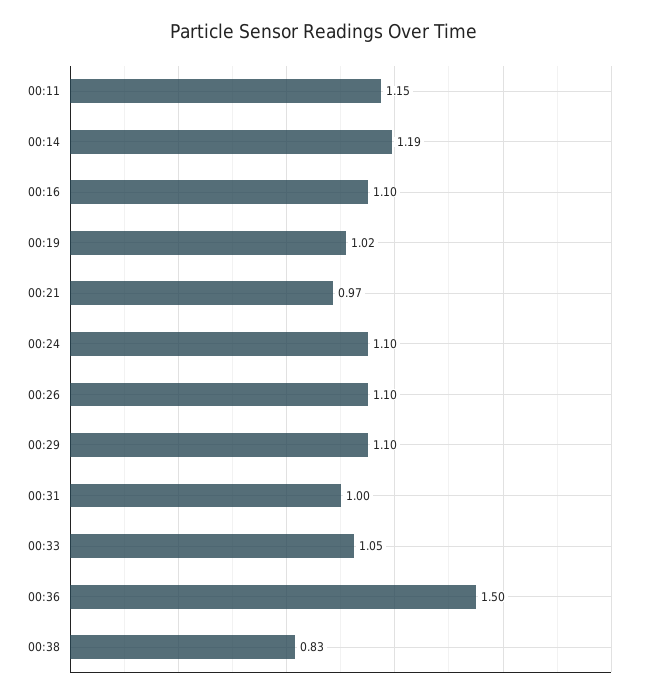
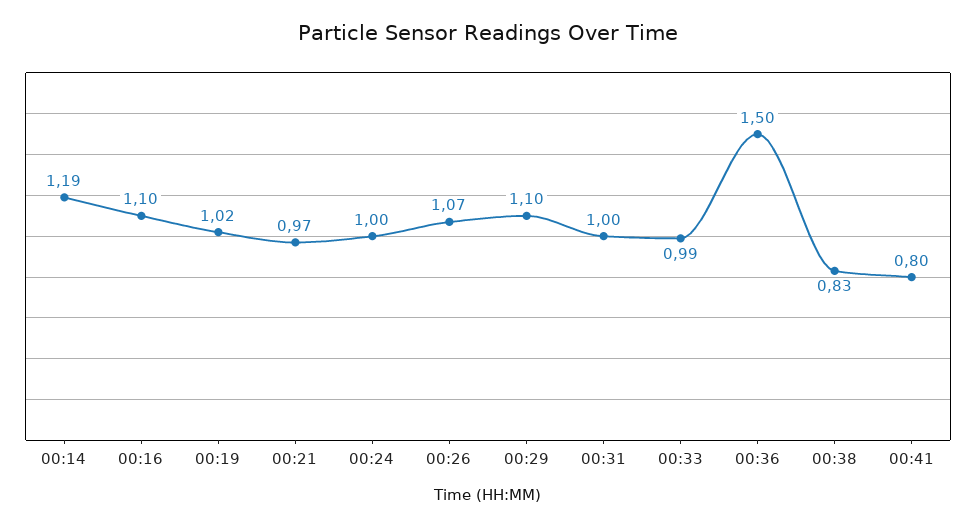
00:11: 1.15 -> none
00:24: 1.1 -> 1
00:26: 1.1 -> 1.07
00:33: 1.05 -> 0.99
00:41: none -> 0.8

